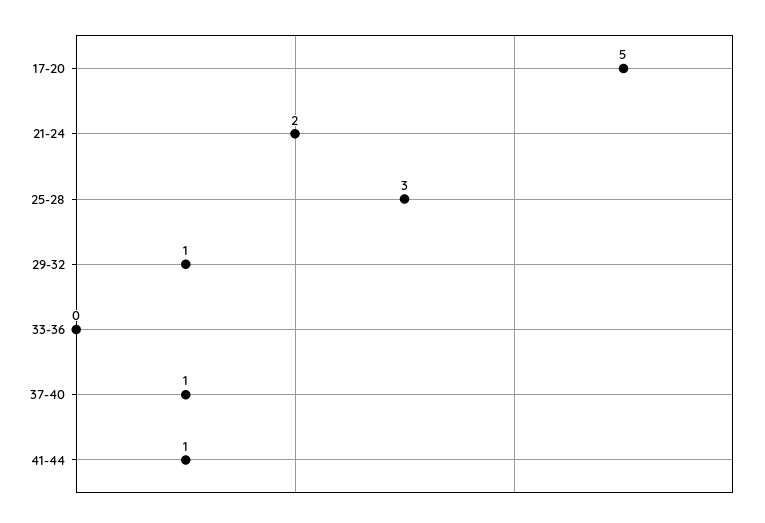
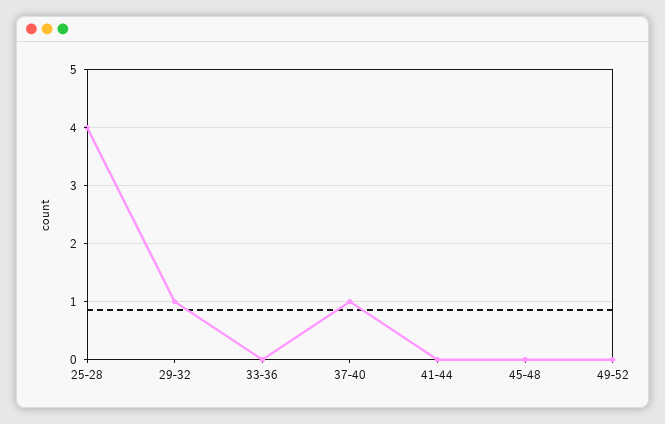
17-20: 5 -> none
21-24: 2 -> none
25-28: 3 -> 4
41-44: 1 -> 0
45-48: none -> 0
49-52: none -> 0

